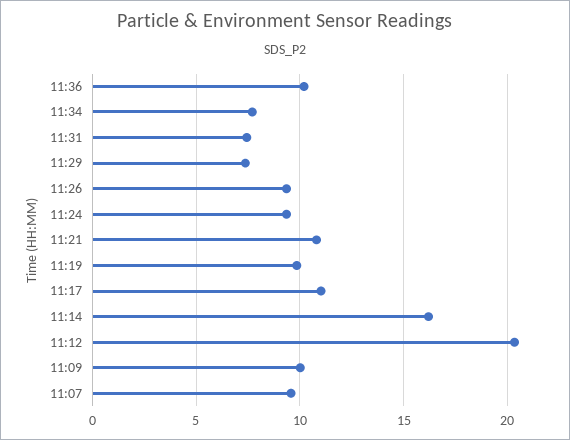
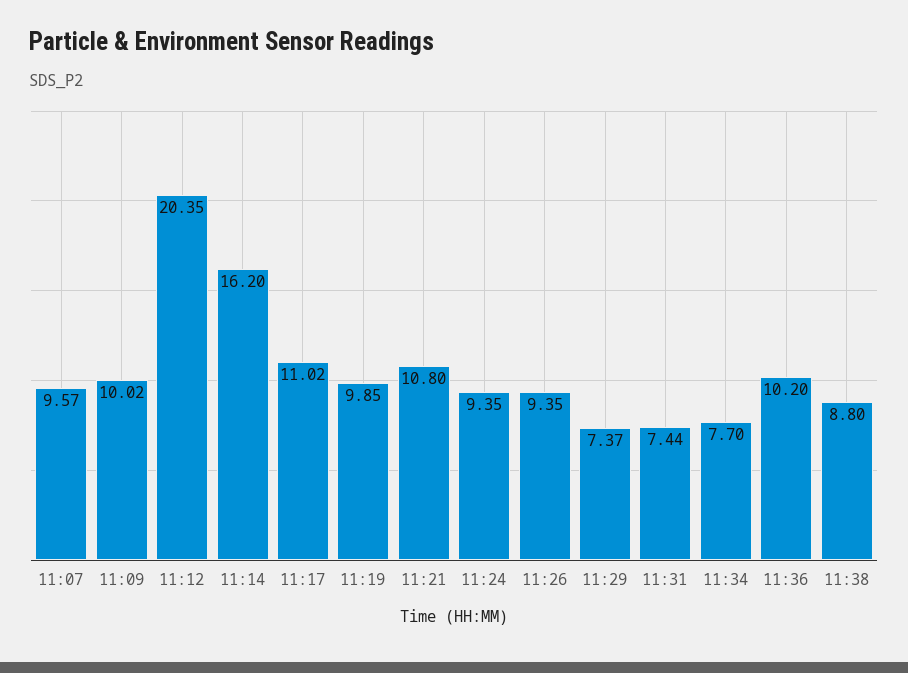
11:38: none -> 8.8

